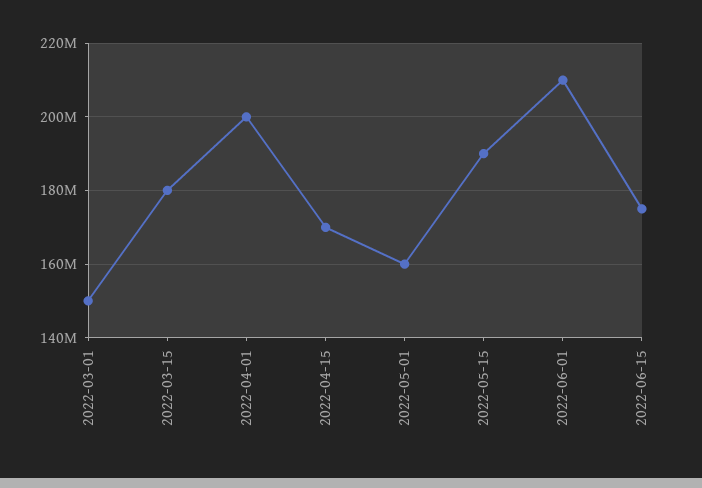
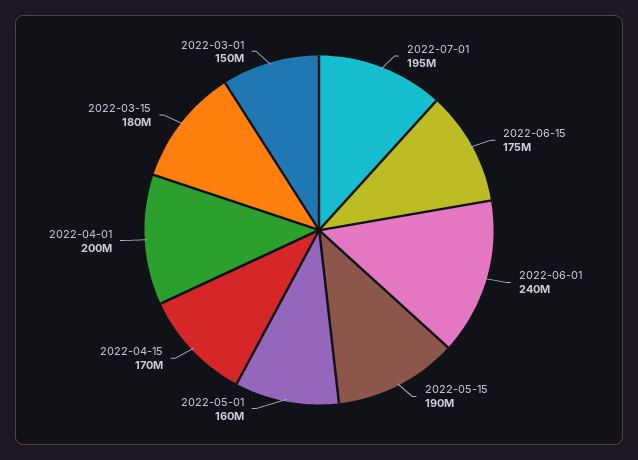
2022-06-01: 210000000 -> 240000000
2022-07-01: none -> 195000000

